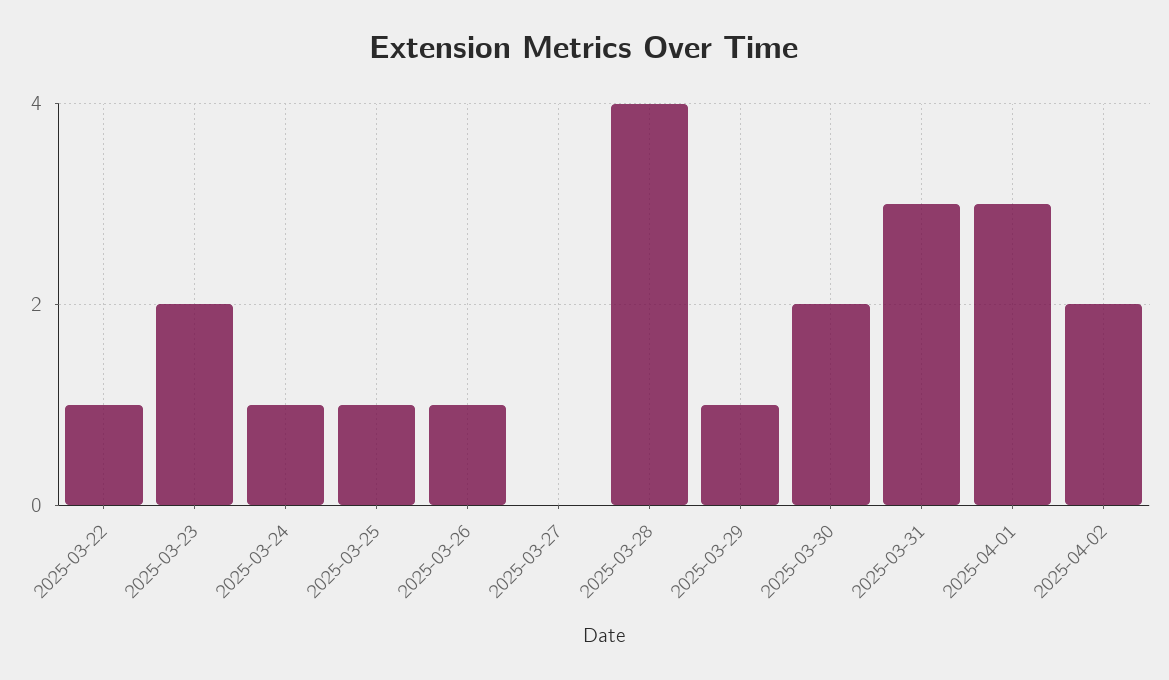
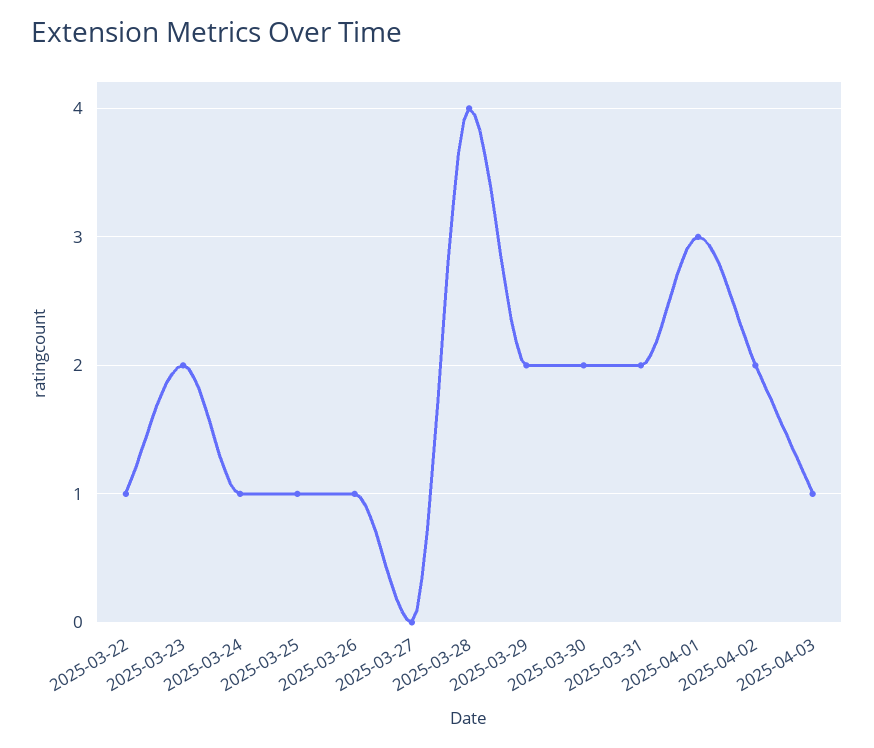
2025-03-29: 1 -> 2
2025-03-31: 3 -> 2
2025-04-03: none -> 1

